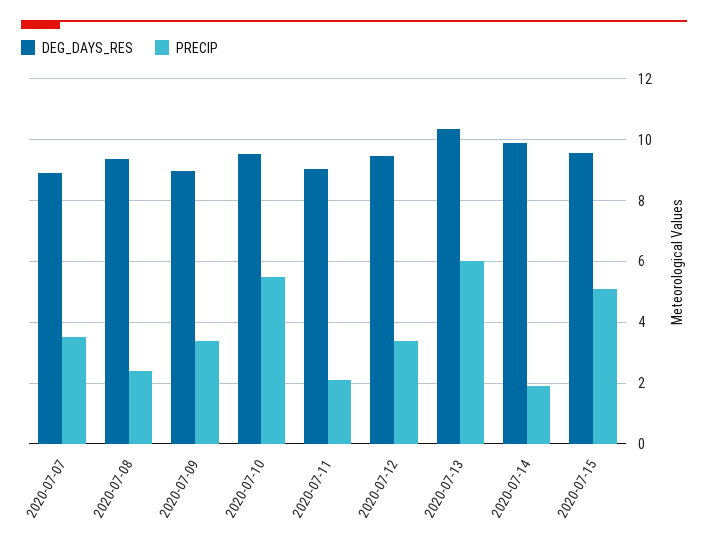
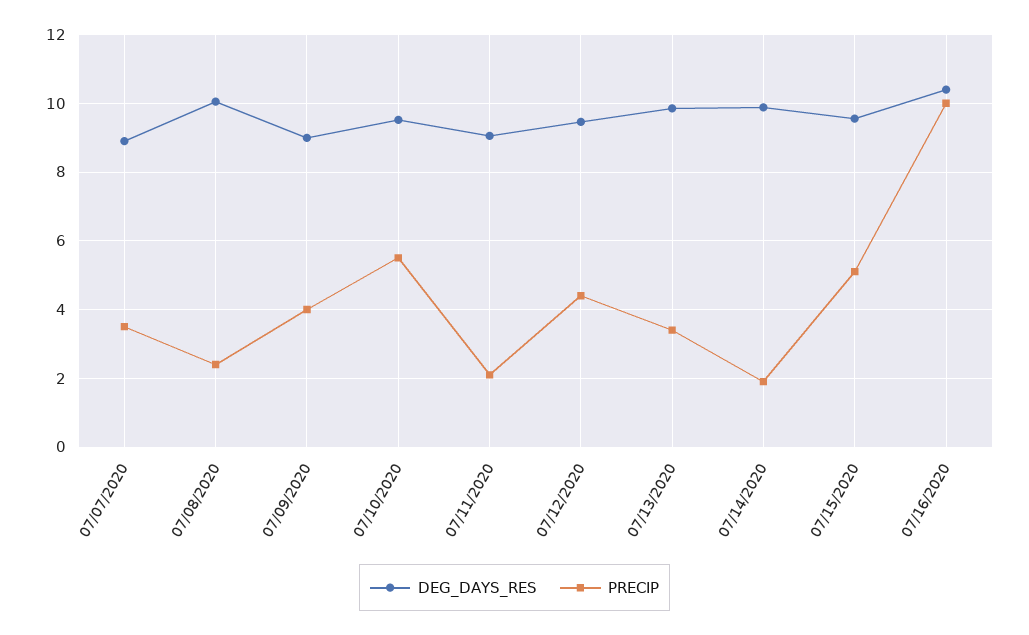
DEG_DAYS_RES, 2020-07-08: 9.4 -> 10
PRECIP, 2020-07-09: 3.4 -> 4
PRECIP, 2020-07-12: 3.4 -> 4.4
DEG_DAYS_RES, 2020-07-13: 10.4 -> 9.8
PRECIP, 2020-07-13: 6 -> 3.4
DEG_DAYS_RES, 07/16/2020: none -> 10.4
PRECIP, 07/16/2020: none -> 10

